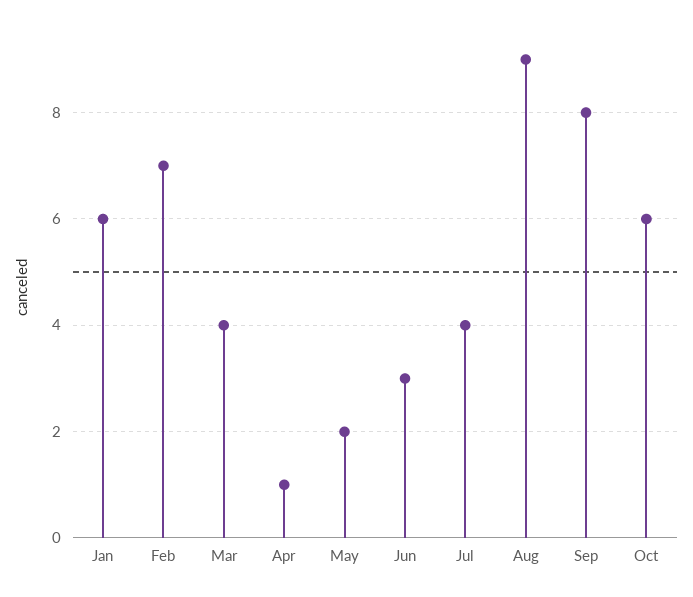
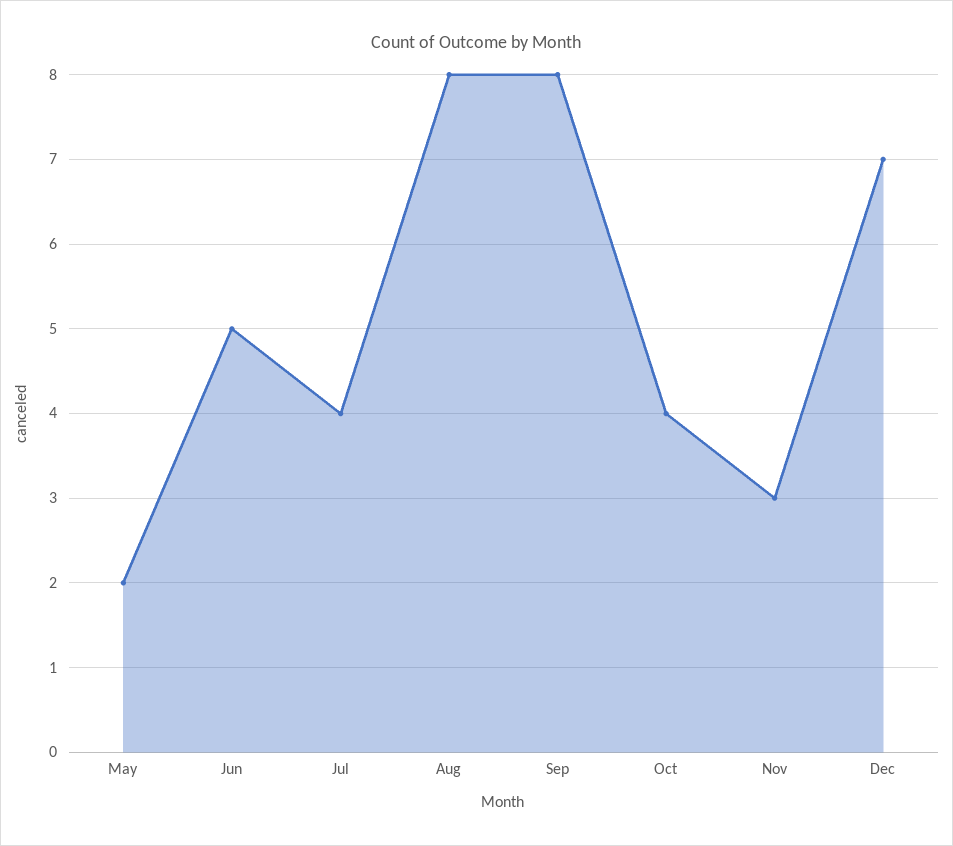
Jan: 6 -> none
Feb: 7 -> none
Mar: 4 -> none
Apr: 1 -> none
Jun: 3 -> 5
Aug: 9 -> 8
Oct: 6 -> 4
Nov: none -> 3
Dec: none -> 7

